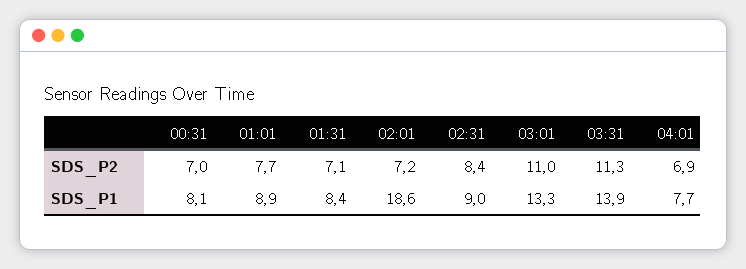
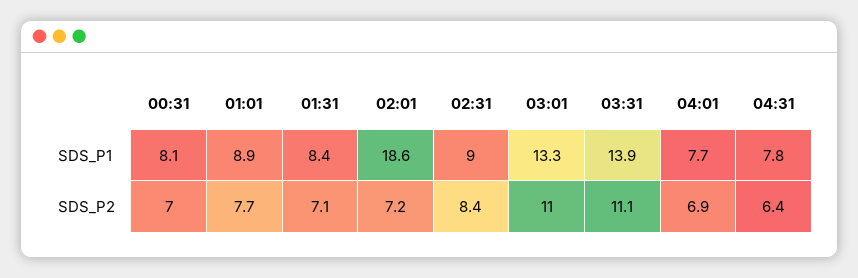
03:31, SDS_P2: 11.3 -> 11.1
04:31, SDS_P1: none -> 7.8
04:31, SDS_P2: none -> 6.4

